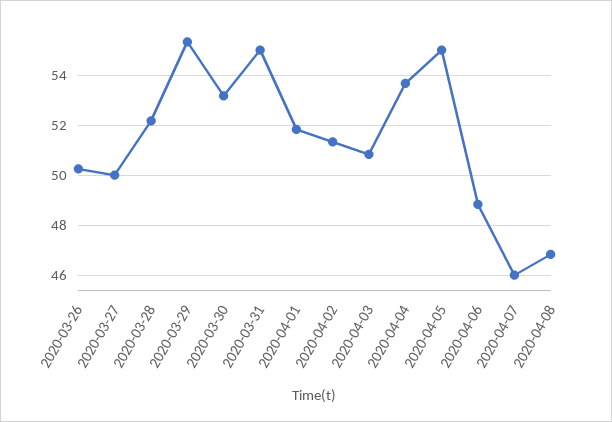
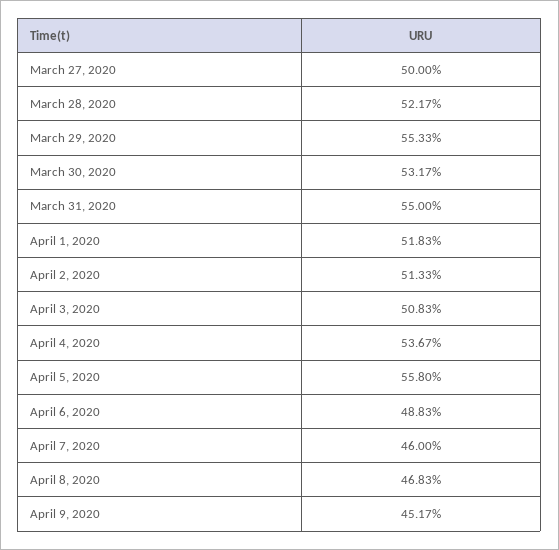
2020-03-26: 50.25 -> none
2020-04-05: 55 -> 55.8
April 9, 2020: none -> 45.17

